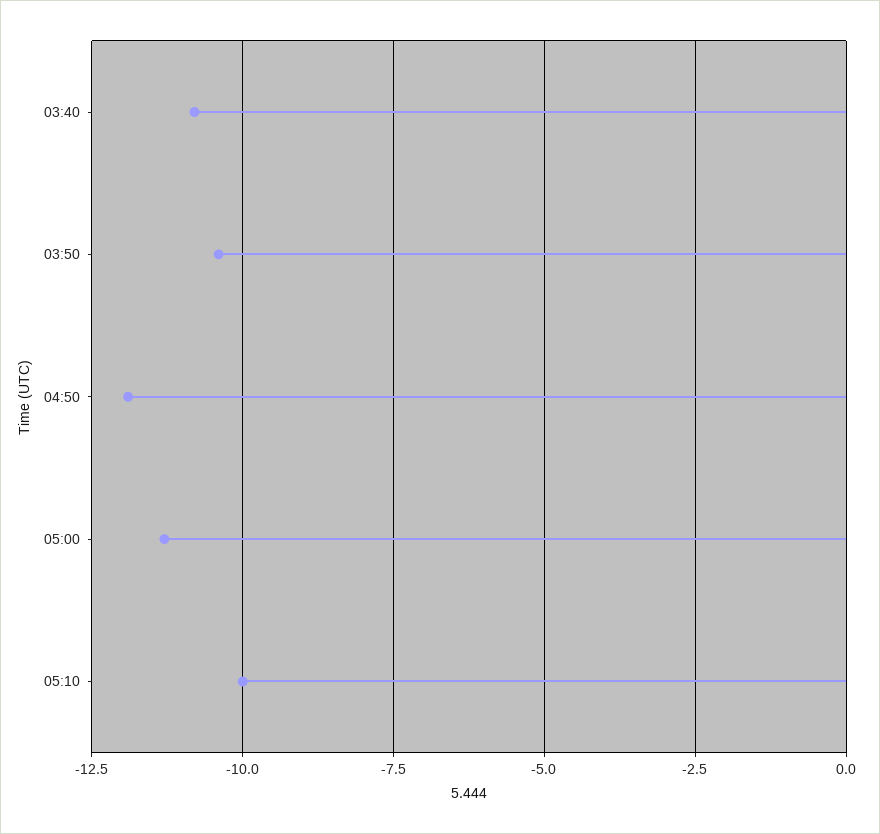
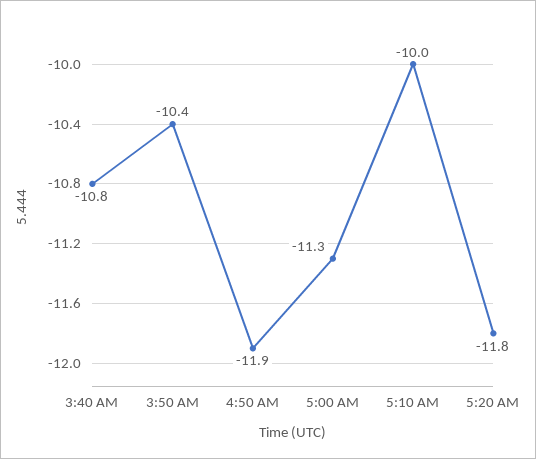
5:20 AM: none -> -11.8

